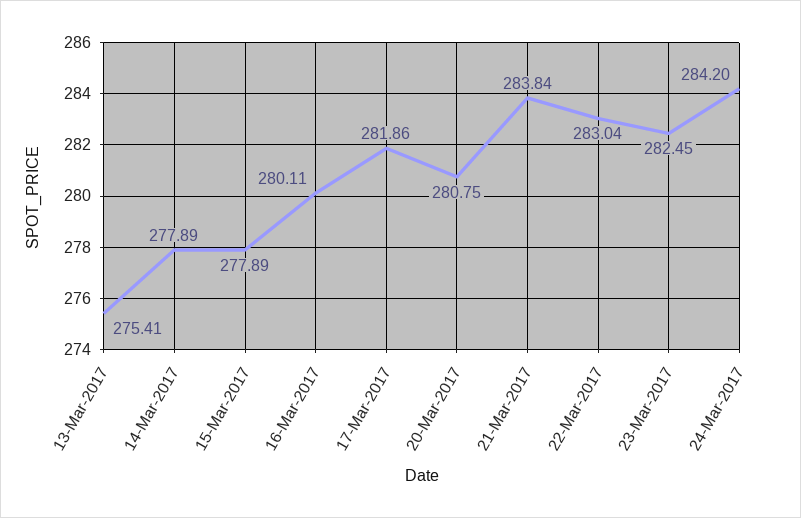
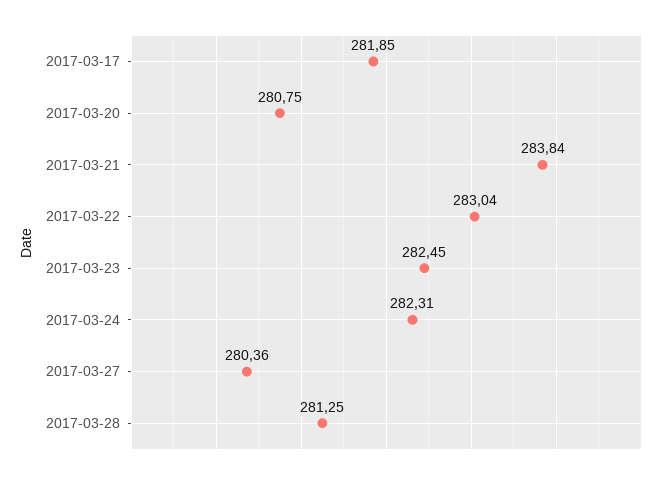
13-Mar-2017: 275.41 -> none
14-Mar-2017: 277.89 -> none
15-Mar-2017: 277.89 -> none
16-Mar-2017: 280.11 -> none
17-Mar-2017: 281.86 -> 281.85
24-Mar-2017: 284.2 -> 282.31
2017-03-27: none -> 280.36
2017-03-28: none -> 281.25

